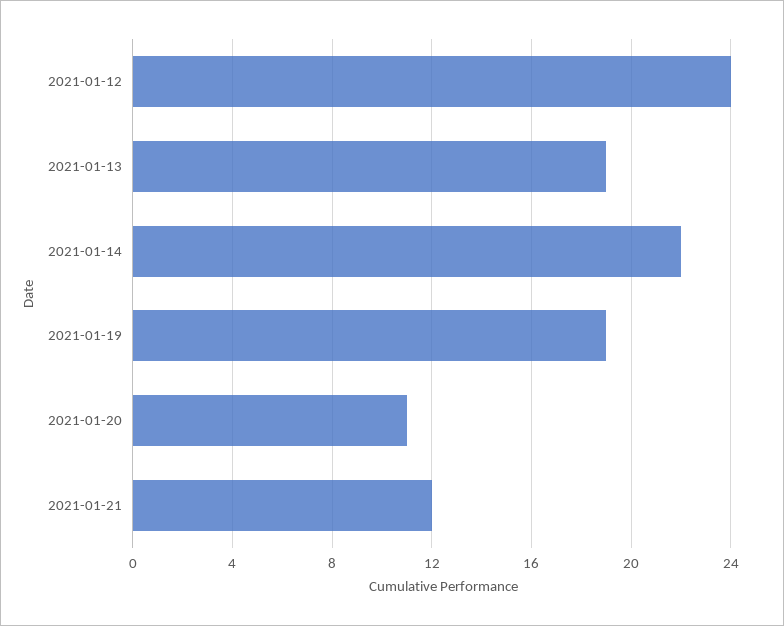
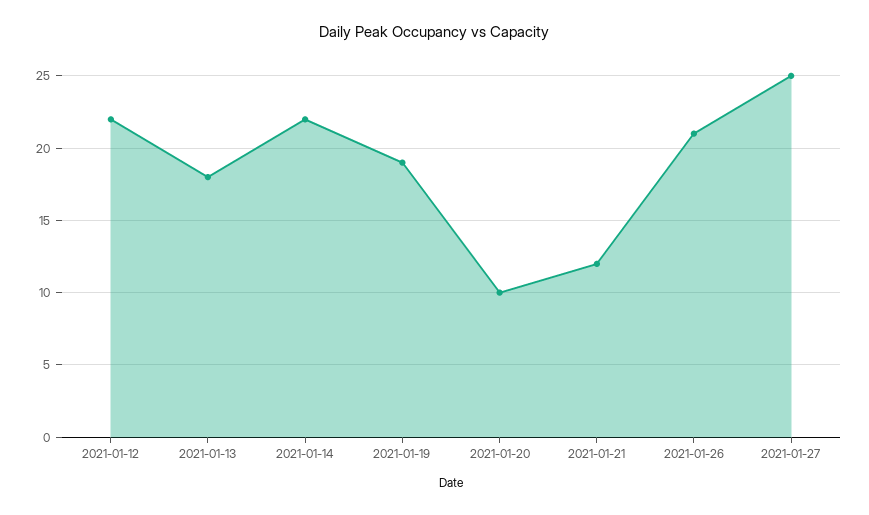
2021-01-12: 24 -> 22
2021-01-13: 19 -> 18
2021-01-20: 11 -> 10
2021-01-26: none -> 21
2021-01-27: none -> 25

